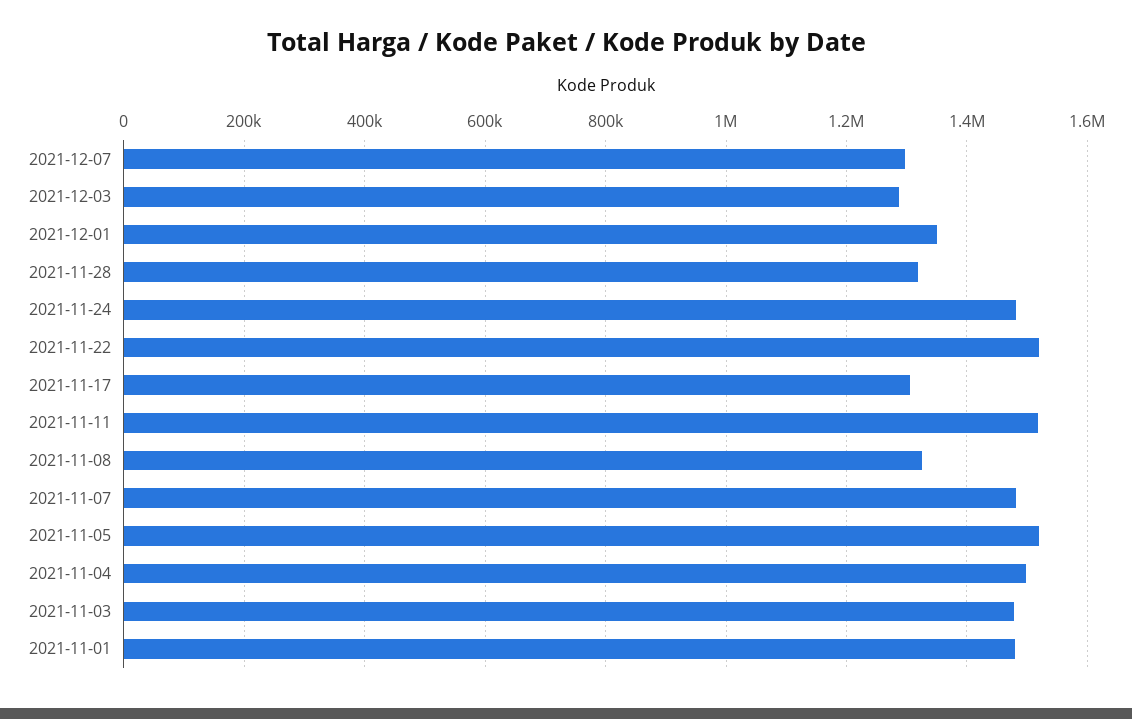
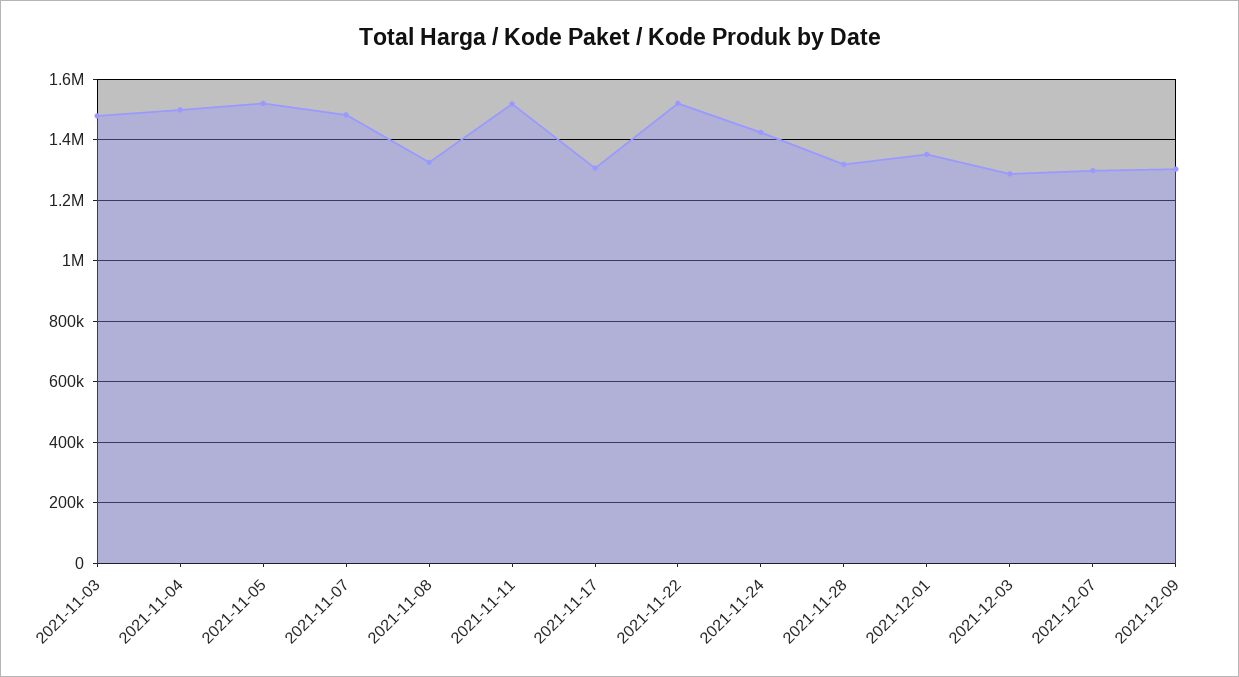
2021-11-24: 1480000 -> 1420000
2021-11-01: 1480000 -> none
2021-12-09: none -> 1300000

